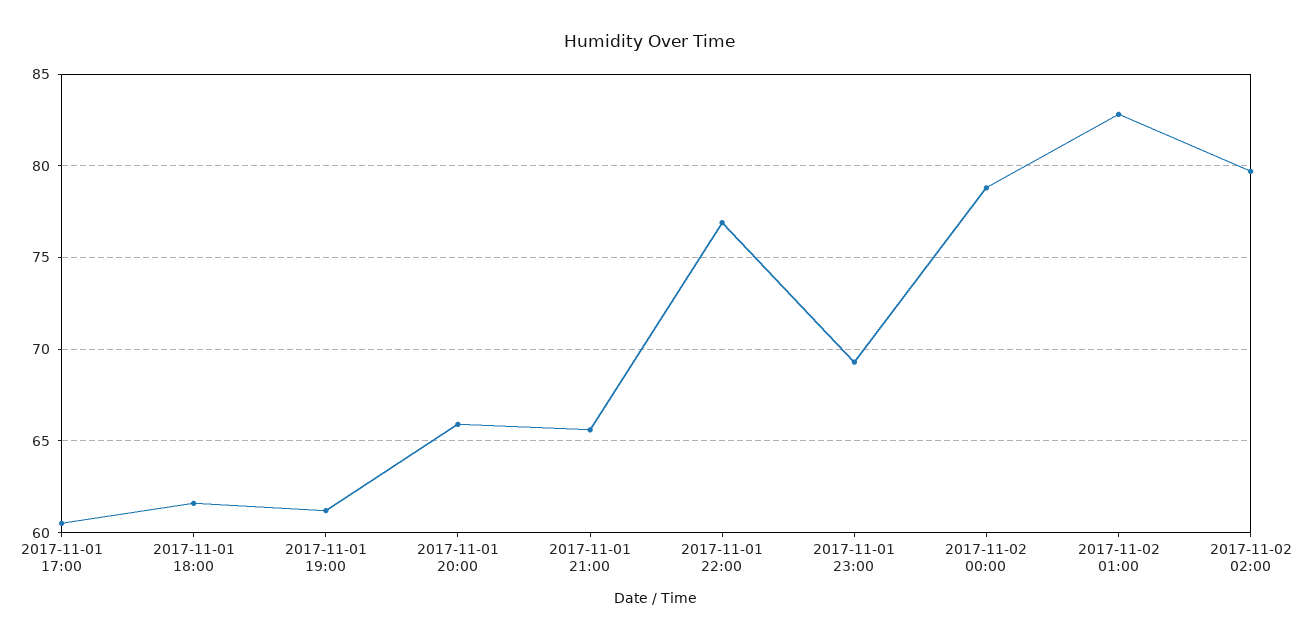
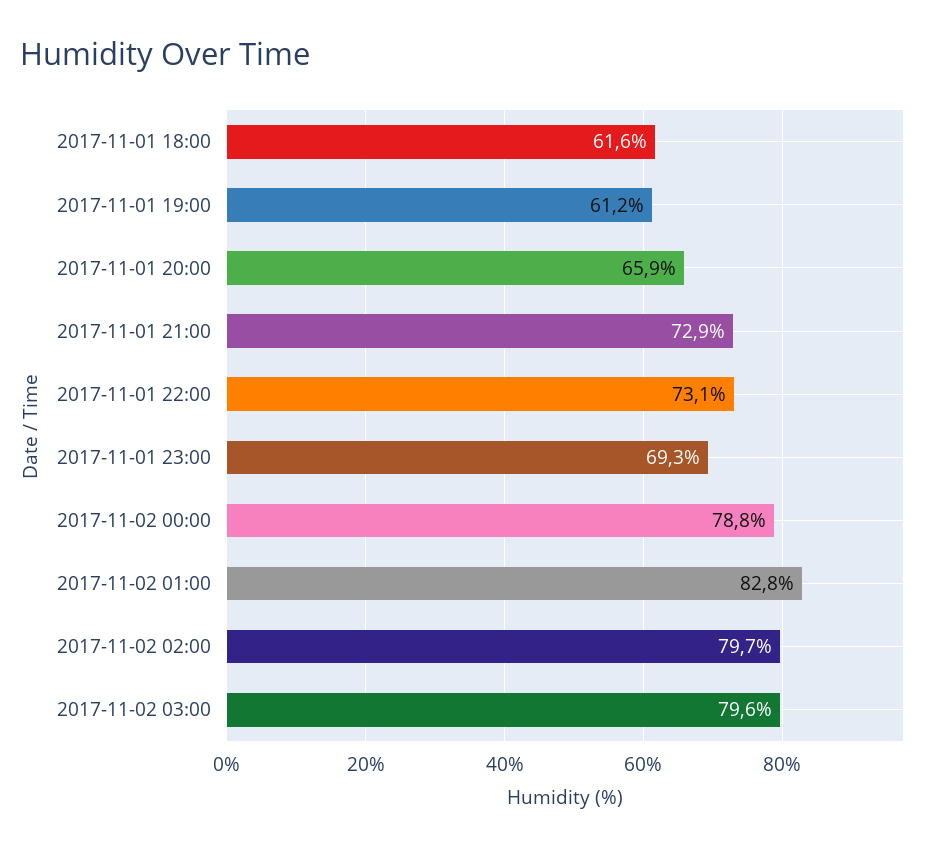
2017-11-01 17:00: 60.5 -> none
2017-11-01 21:00: 65.5 -> 72.9
2017-11-01 22:00: 77 -> 73.1
2017-11-02 03:00: none -> 79.6

